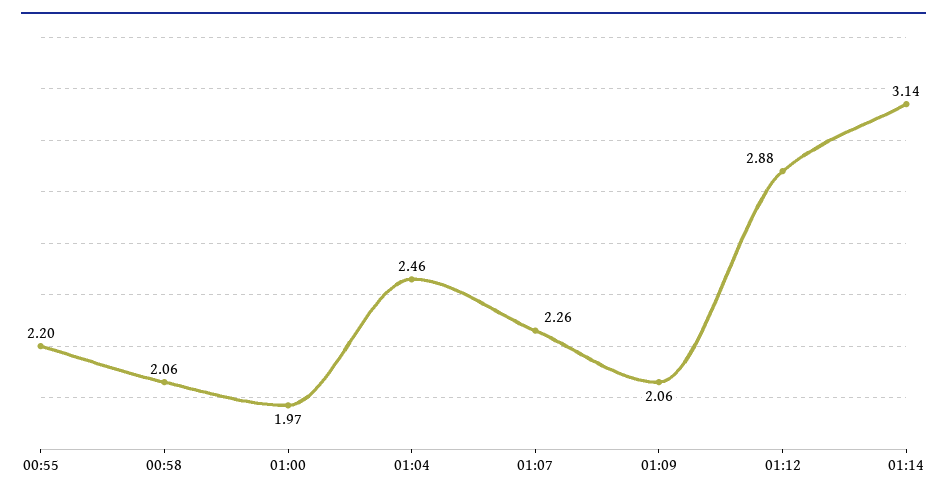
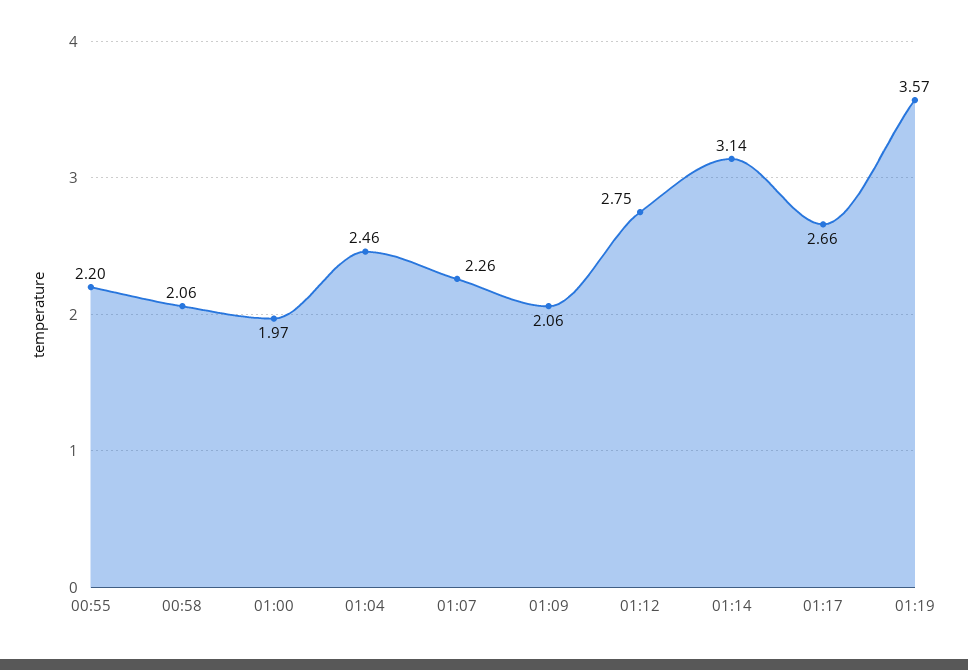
01:12: 2.88 -> 2.75
01:17: none -> 2.66
01:19: none -> 3.57

